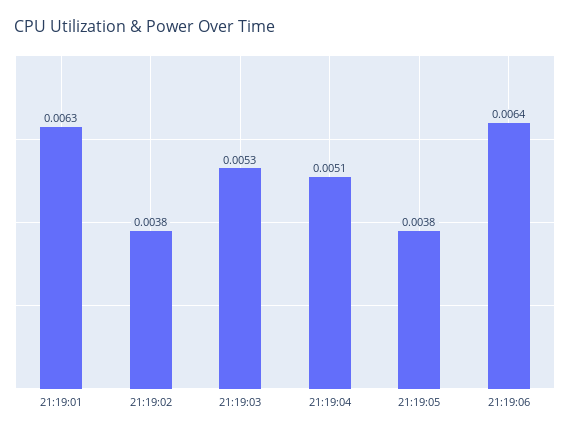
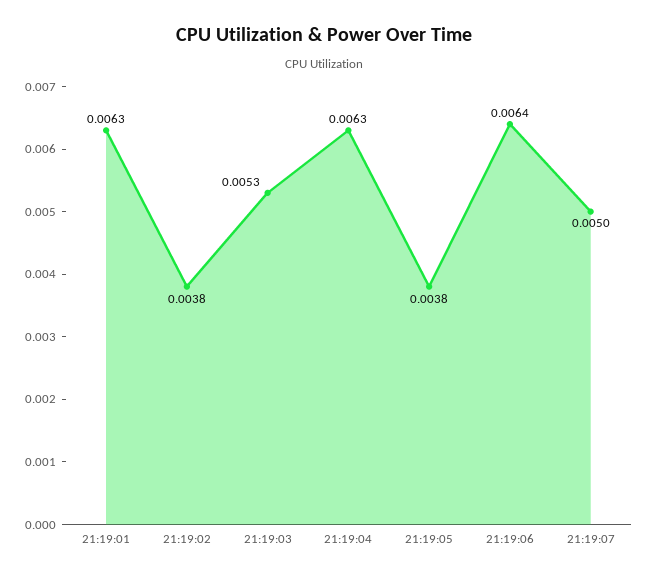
21:19:04: 0.0051 -> 0.0063
21:19:07: none -> 0.005

